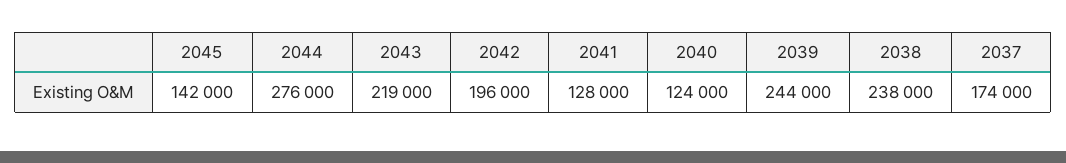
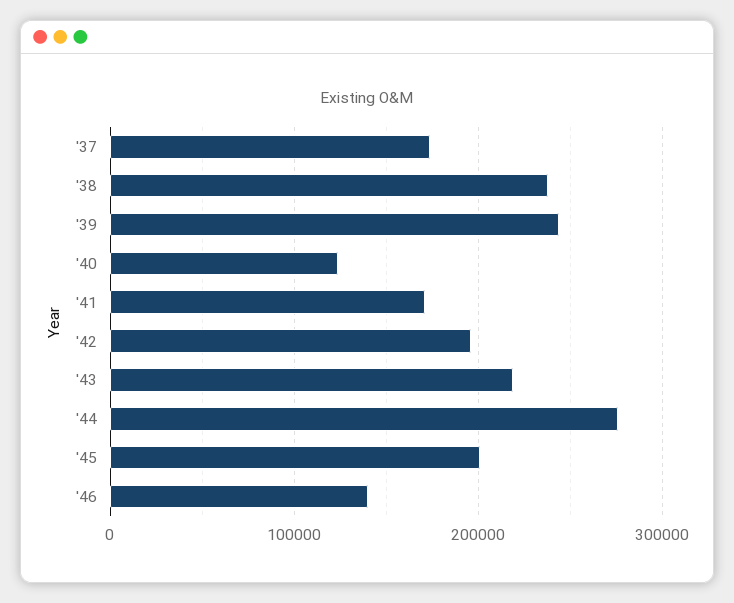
2045: 142000 -> 200000
2041: 128000 -> 170000
'46: none -> 140000

